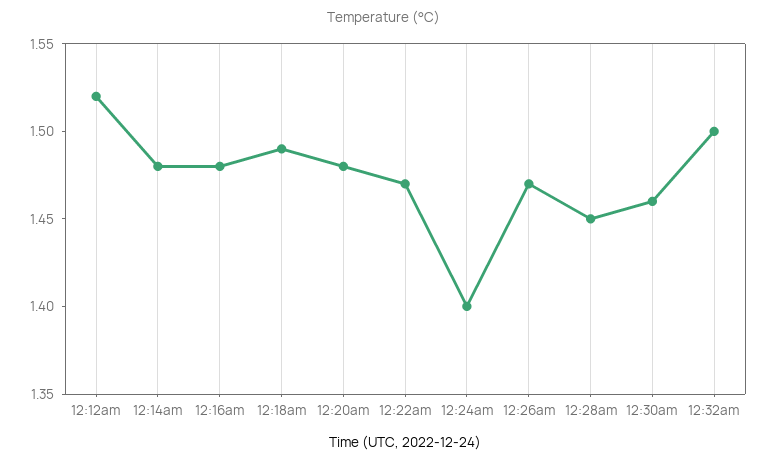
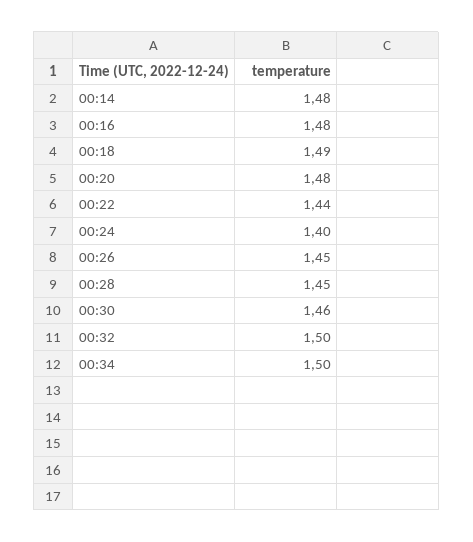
12:12am: 1.52 -> none
12:22am: 1.47 -> 1.44
12:26am: 1.47 -> 1.45
00:34: none -> 1.5

